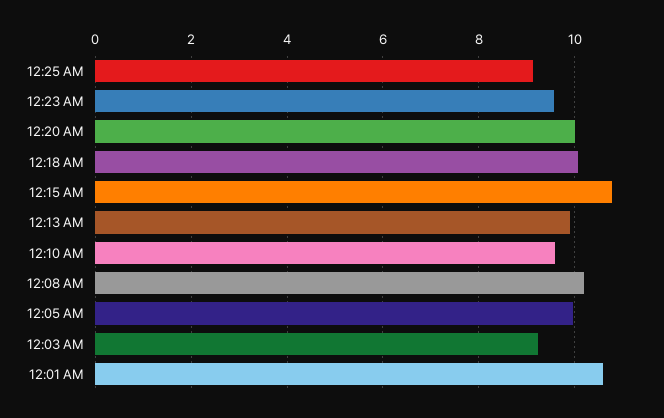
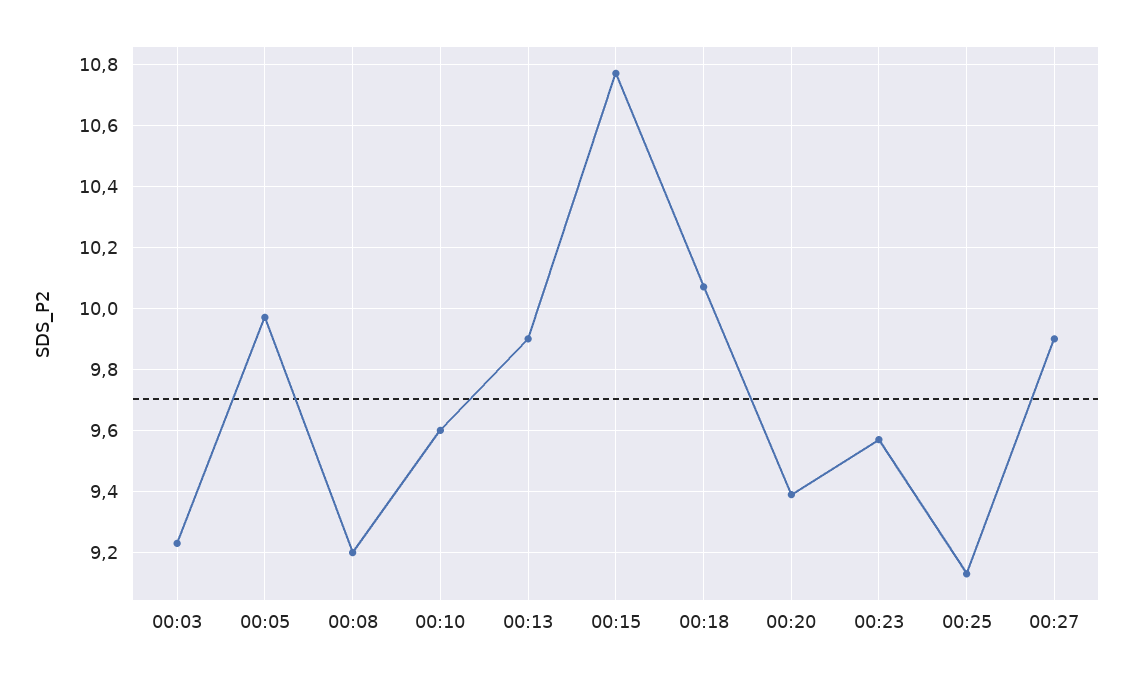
12:20 AM: 10 -> 9.4
12:08 AM: 10.2 -> 9.2
12:01 AM: 10.6 -> none
00:27: none -> 9.9

